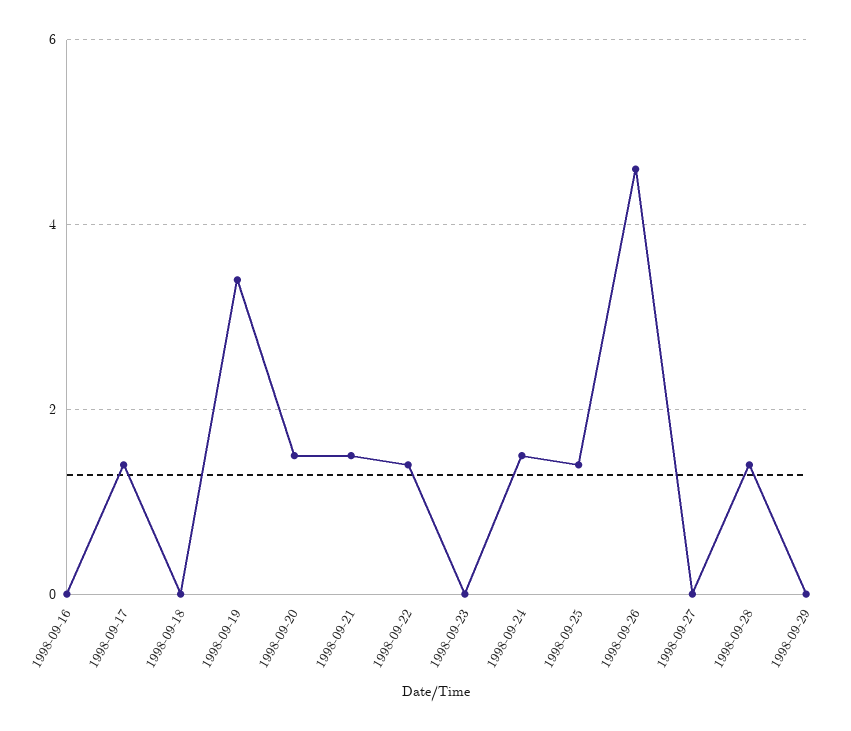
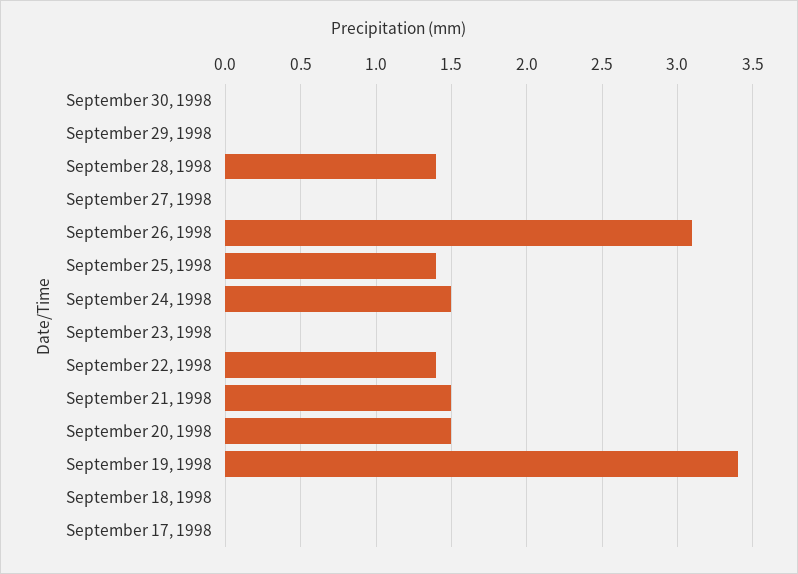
1998-09-16: 0 -> none
1998-09-17: 1.5 -> 0
1998-09-26: 4.5 -> 3.1
September 30, 1998: none -> 0

